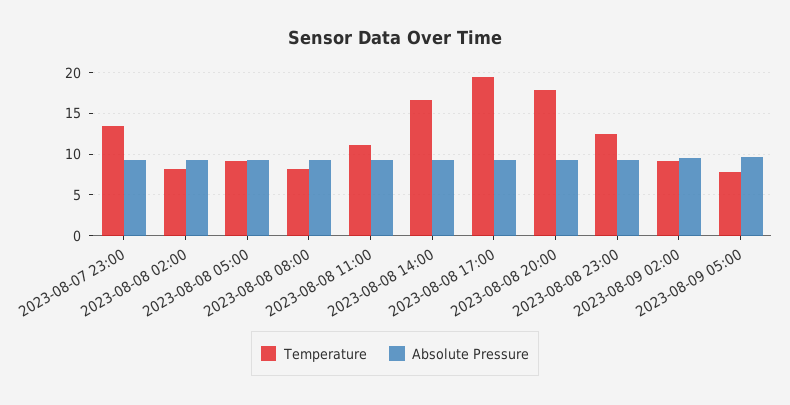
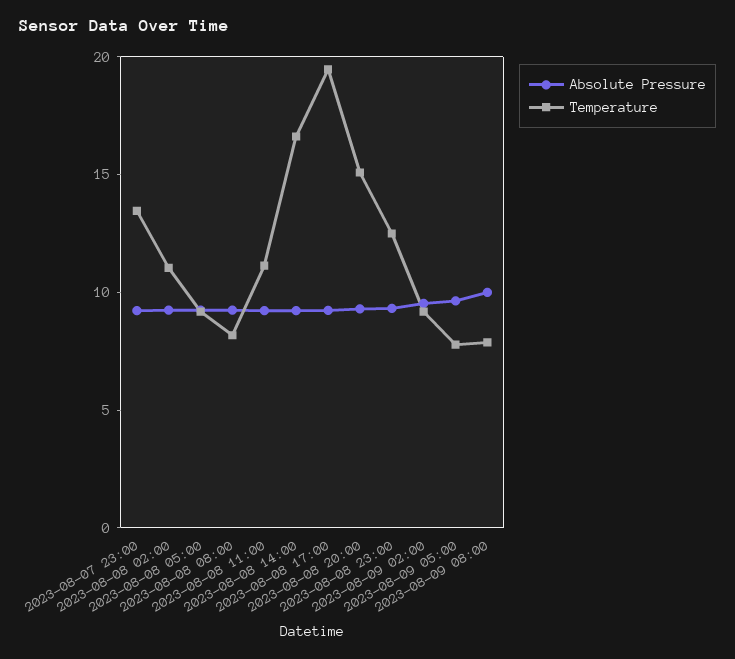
Temperature, 2023-08-08 02:00: 8 -> 11
Temperature, 2023-08-08 20:00: 18 -> 15
Absolute Pressure, 2023-08-09 08:00: none -> 10
Temperature, 2023-08-09 08:00: none -> 8

